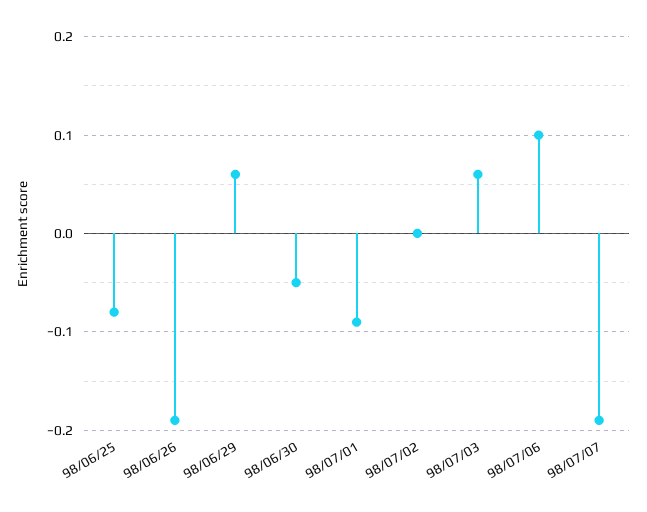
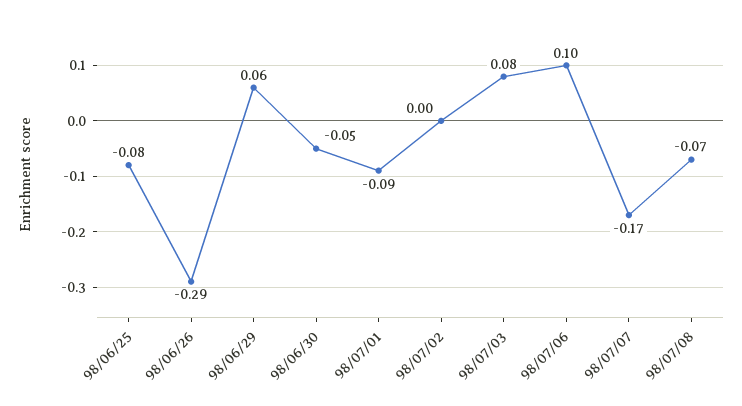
98/06/26: -0.19 -> -0.29
98/07/03: 0.06 -> 0.08
98/07/07: -0.19 -> -0.17
98/07/08: none -> -0.07

